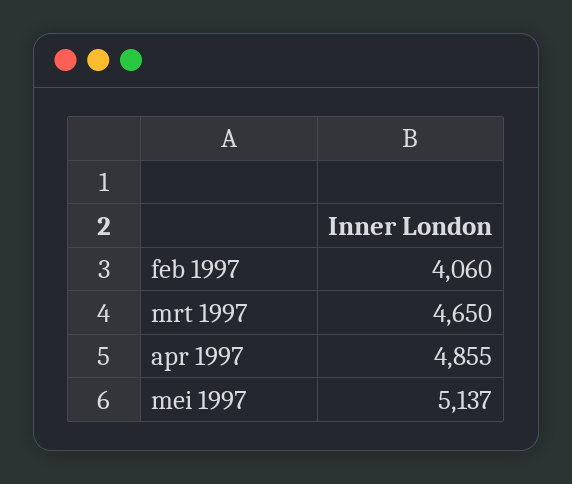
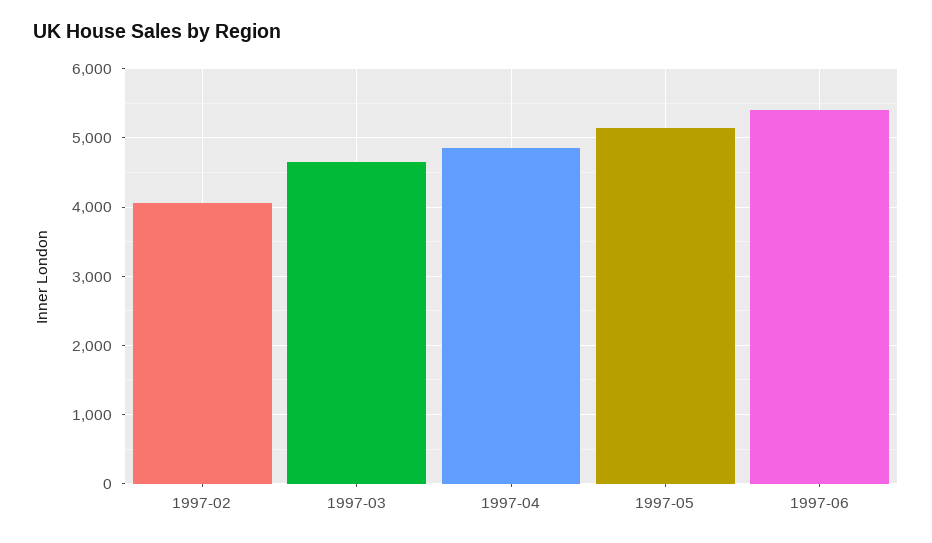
1997-06: none -> 5400

